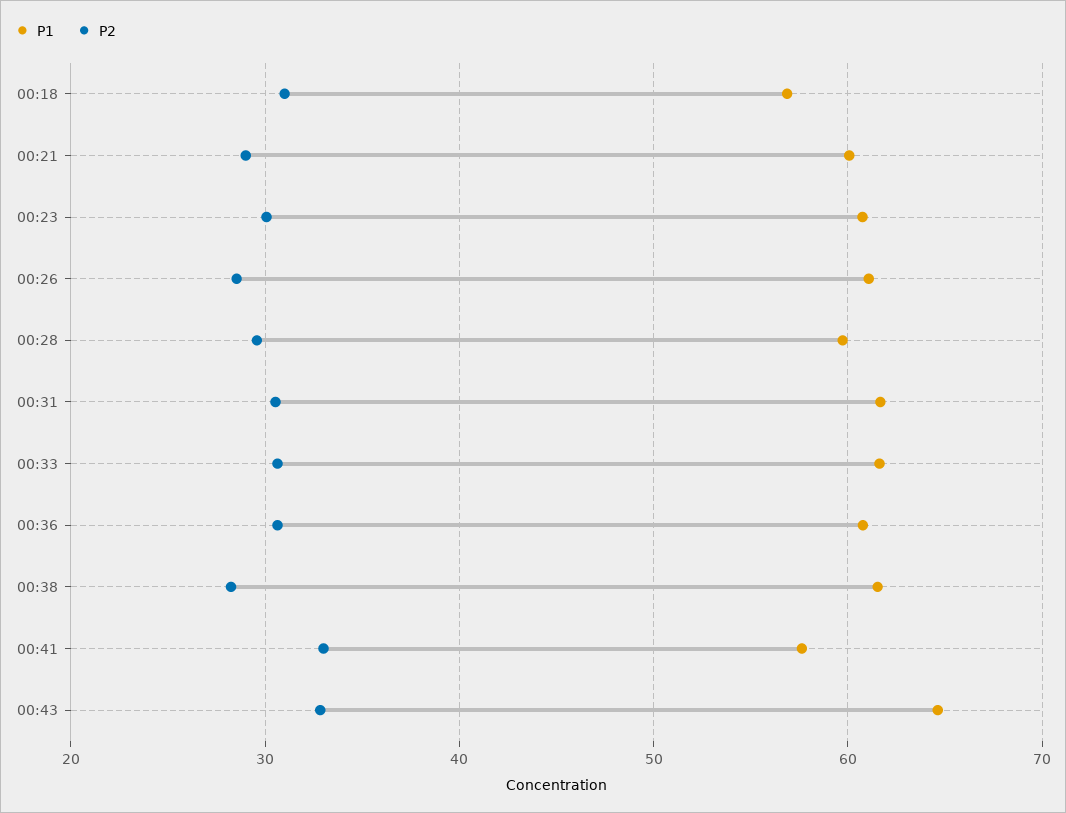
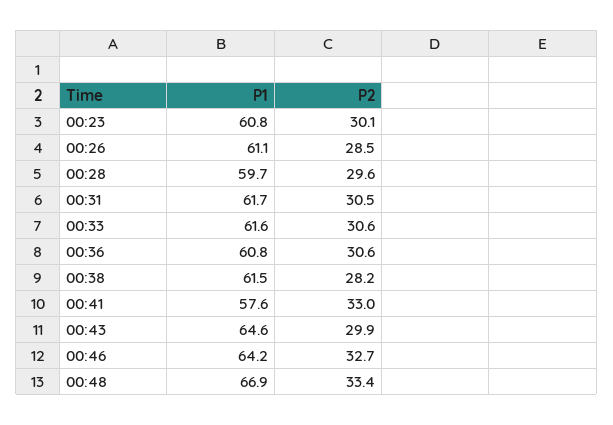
P1, 00:18: 57 -> none
P2, 00:18: 31 -> none
P1, 00:21: 60 -> none
P2, 00:21: 29 -> none
P2, 00:43: 33 -> 29.9
P1, 00:46: none -> 64.2
P2, 00:46: none -> 32.7
P1, 00:48: none -> 66.9
P2, 00:48: none -> 33.4

